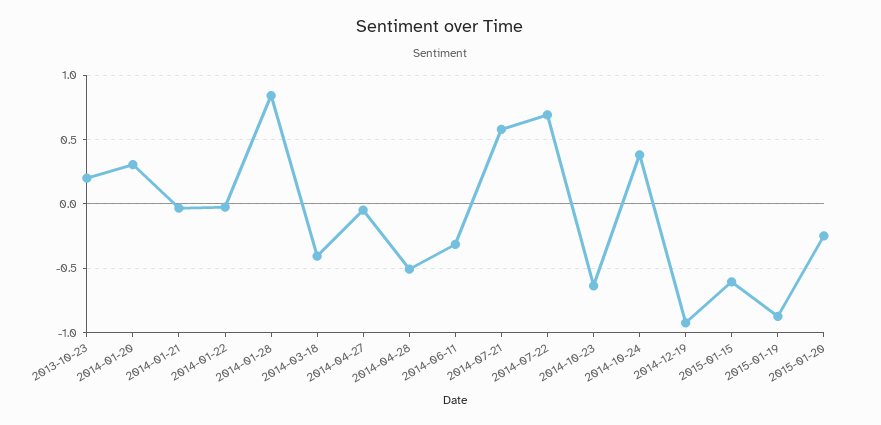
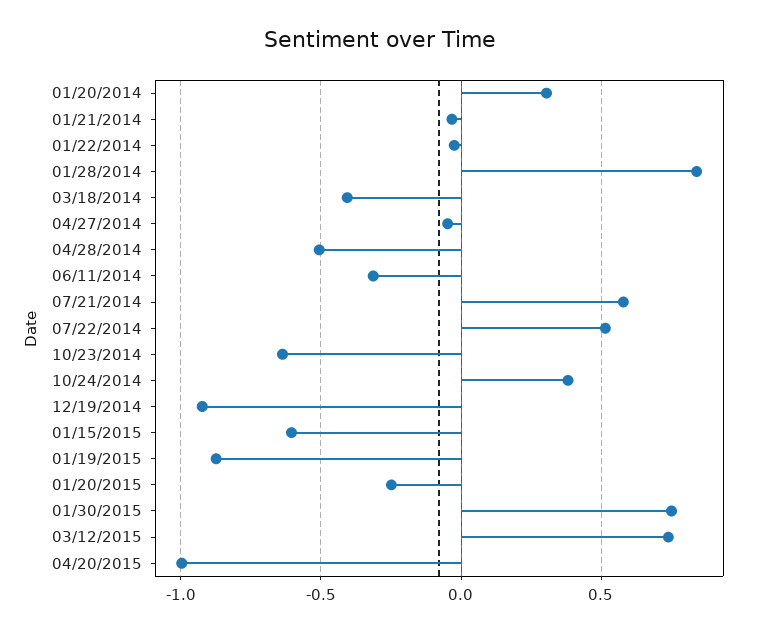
2013-10-23: 0.2 -> none
2014-07-22: 0.7 -> 0.5
01/30/2015: none -> 0.75
03/12/2015: none -> 0.75
04/20/2015: none -> -1

